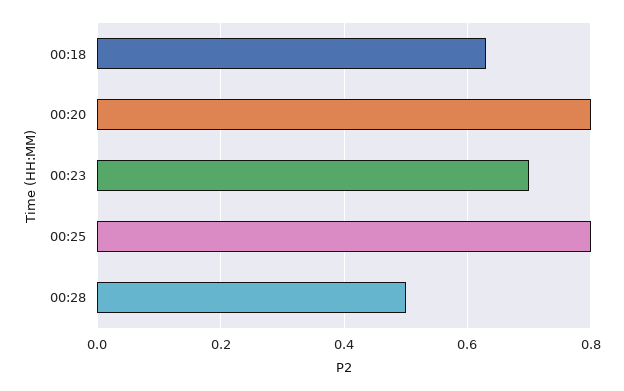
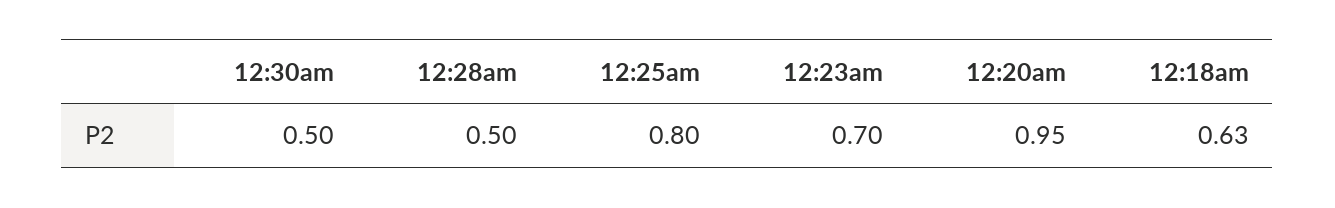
00:20: 0.8 -> 0.95
12:30am: none -> 0.5

